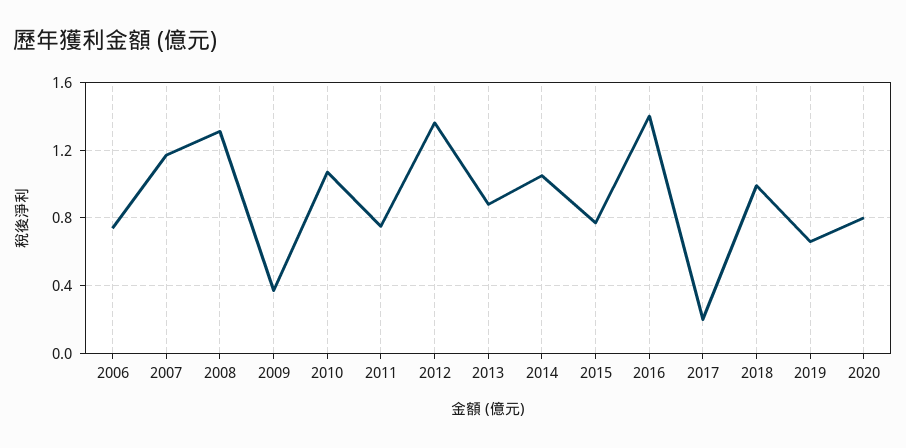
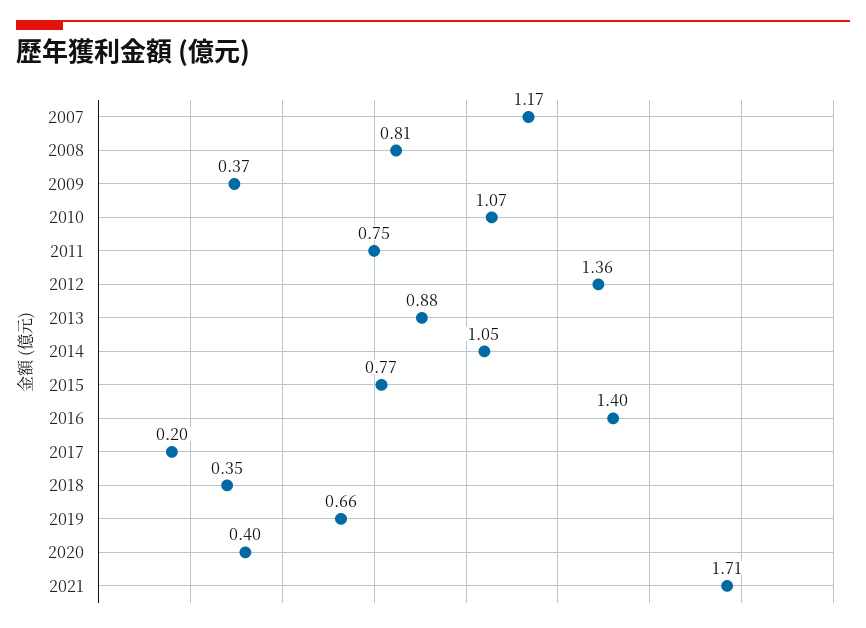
2006: 0.75 -> none
2008: 1.3 -> 0.81
2018: 1 -> 0.35
2020: 0.8 -> 0.4
2021: none -> 1.71

